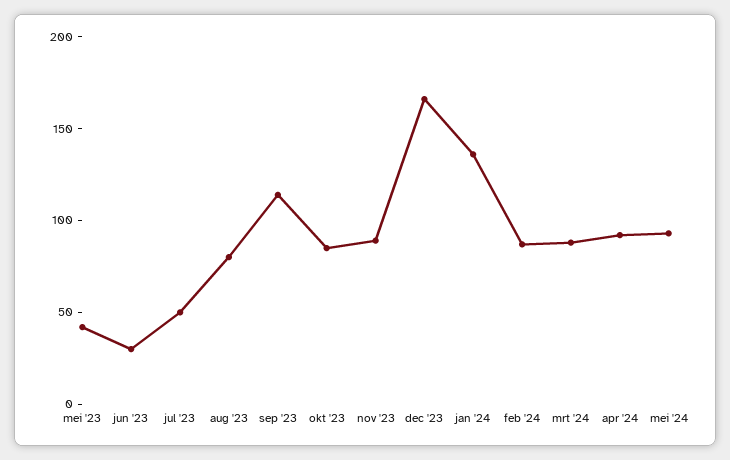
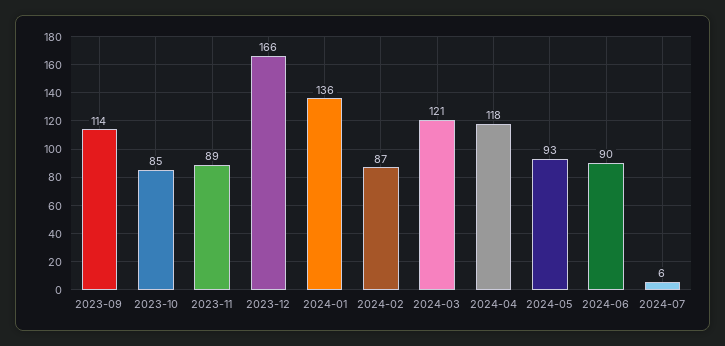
mei '23: 40 -> none
jun '23: 30 -> none
jul '23: 50 -> none
aug '23: 80 -> none
mrt '24: 90 -> 121
apr '24: 90 -> 118
2024-06: none -> 90
2024-07: none -> 6

